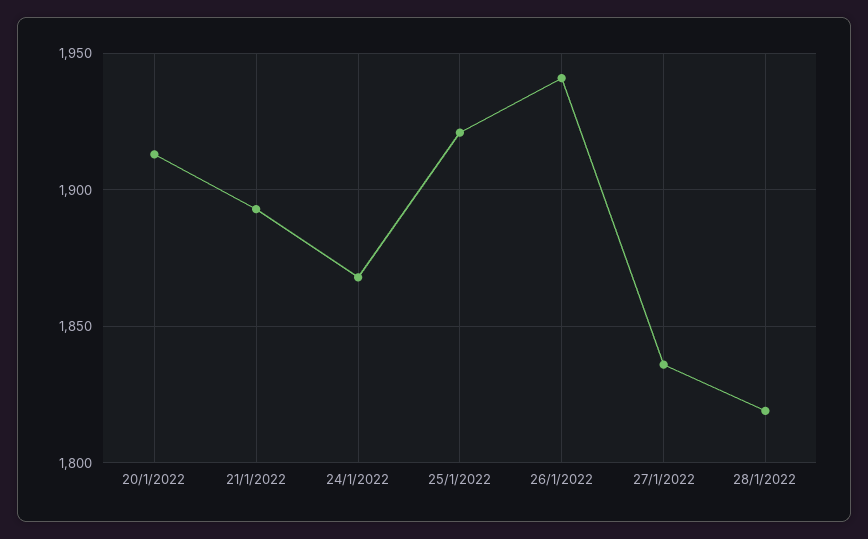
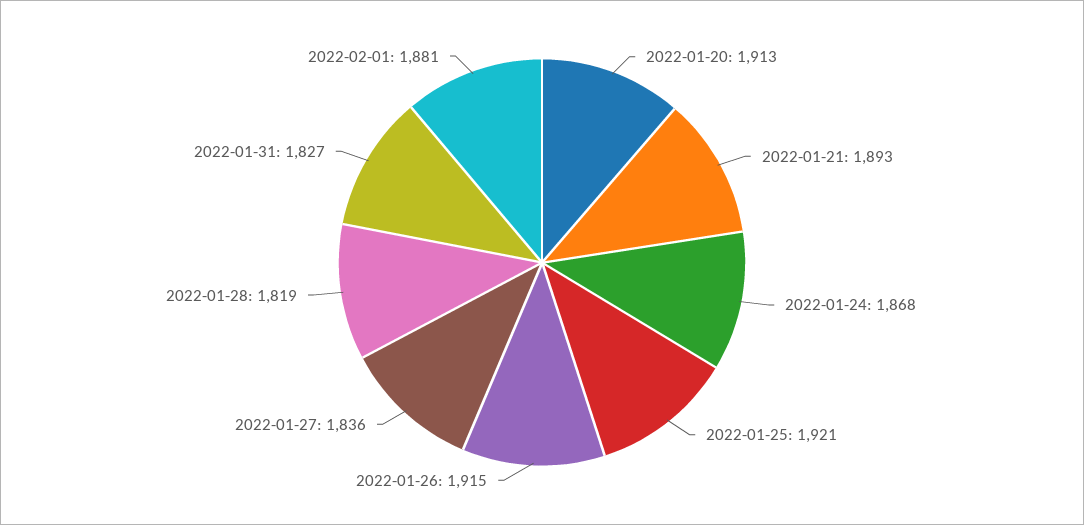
26/1/2022: 1940 -> 1915
2022-01-31: none -> 1827
2022-02-01: none -> 1881

